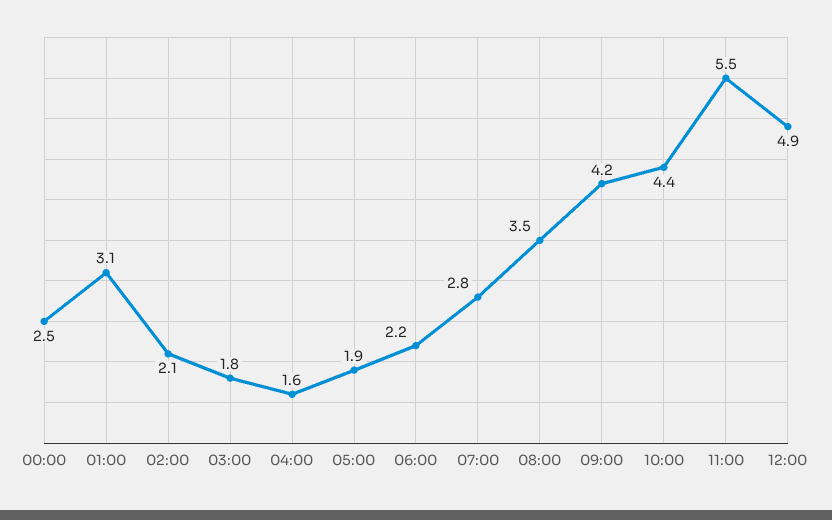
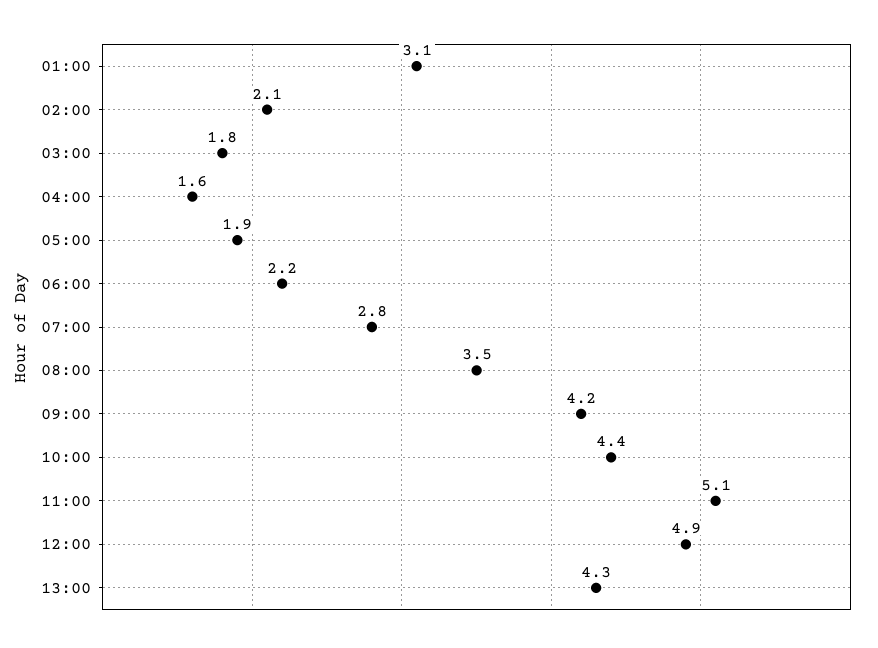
00:00: 2.5 -> none
11:00: 5.5 -> 5.1
13:00: none -> 4.3

